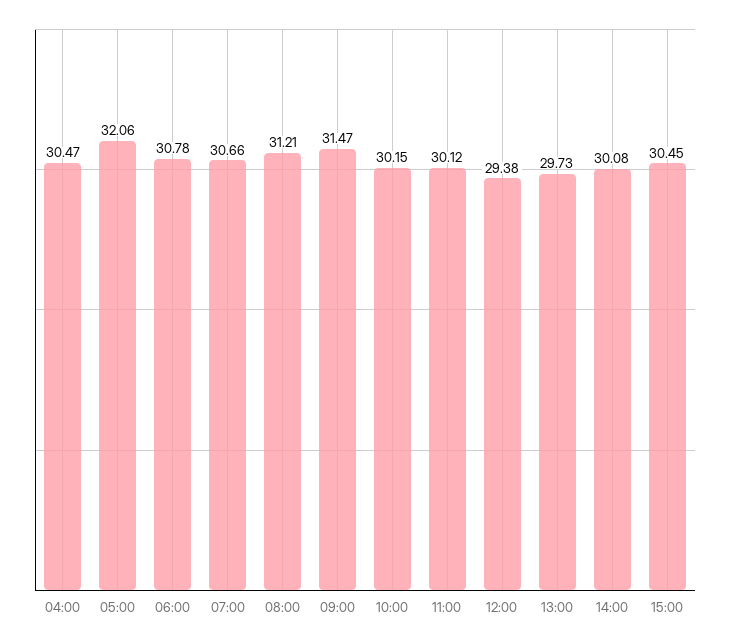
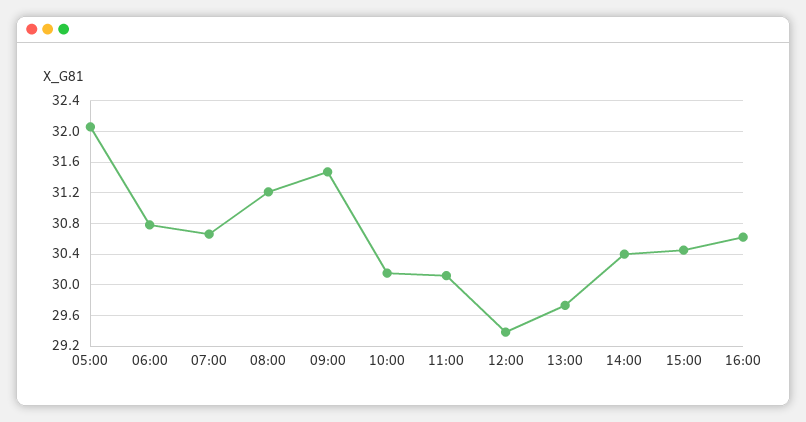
04:00: 30.47 -> none
14:00: 30.08 -> 30.4
16:00: none -> 30.6

